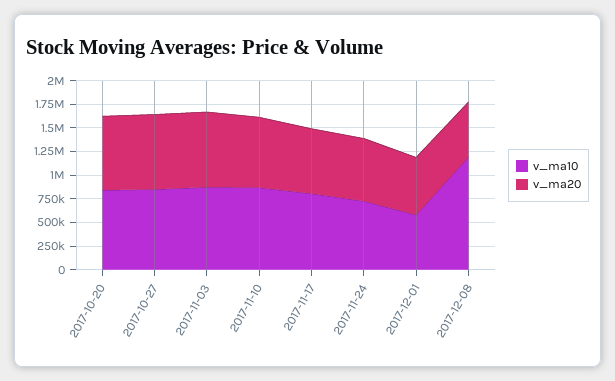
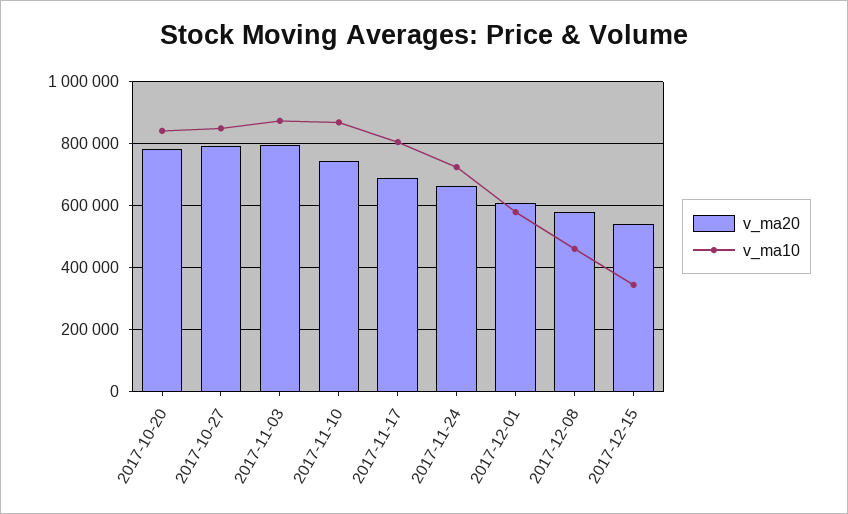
v_ma10, 2017-12-08: 1250000 -> 460000
v_ma20, 2017-12-15: none -> 540000
v_ma10, 2017-12-15: none -> 340000

